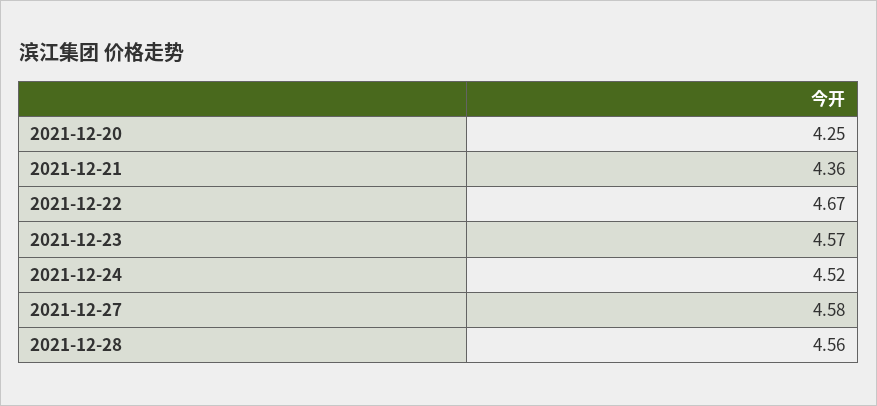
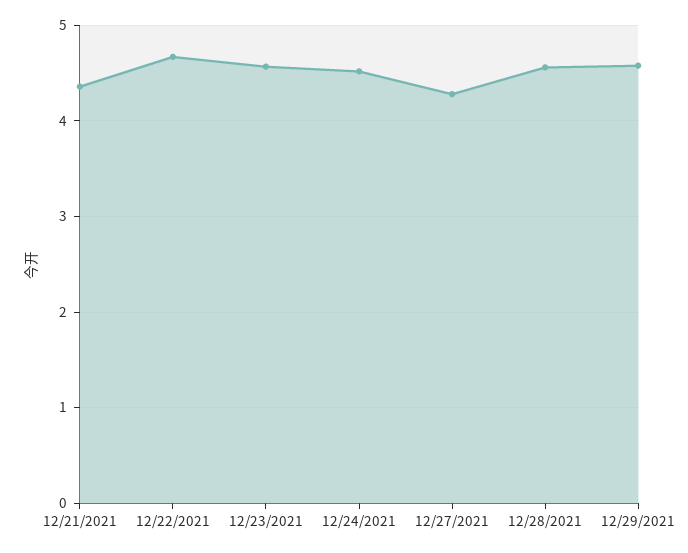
2021-12-20: 4.25 -> none
2021-12-27: 4.58 -> 4.3
12/29/2021: none -> 4.6

